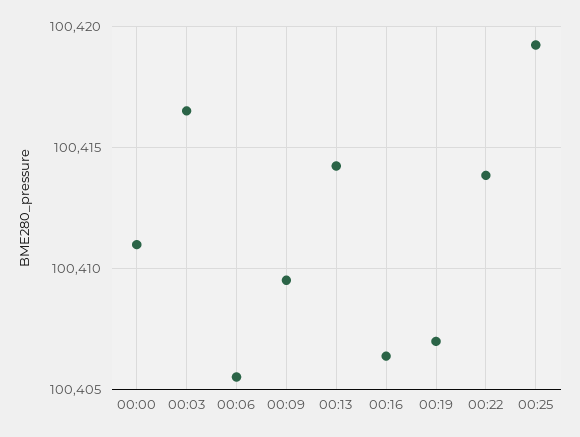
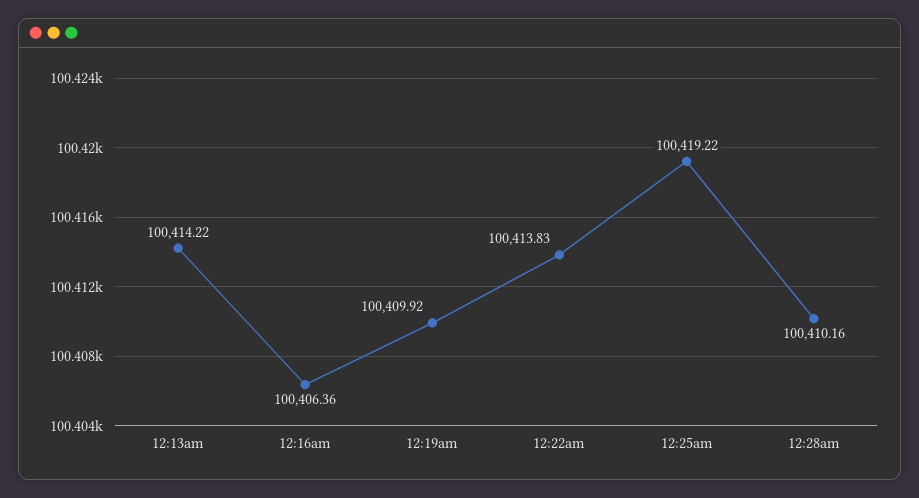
00:00: 100411 -> none
00:03: 100416.5 -> none
00:06: 100405.5 -> none
00:09: 100409.5 -> none
00:19: 100407 -> 100409.92
12:28am: none -> 100410.16

